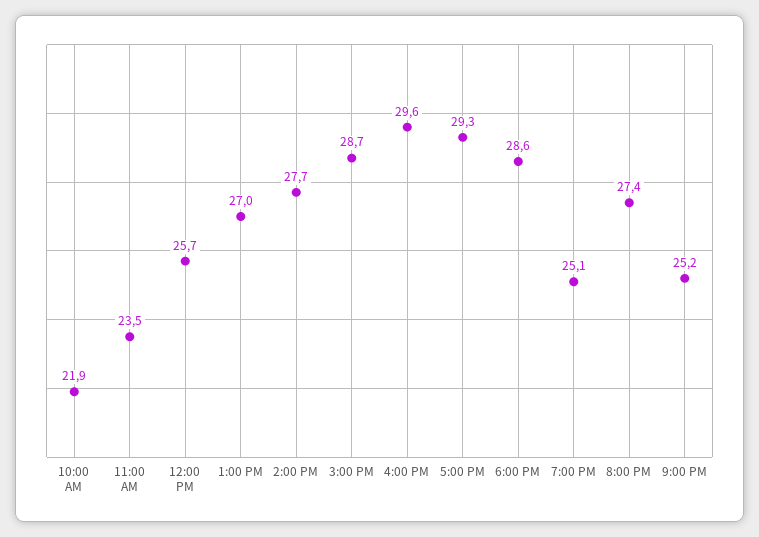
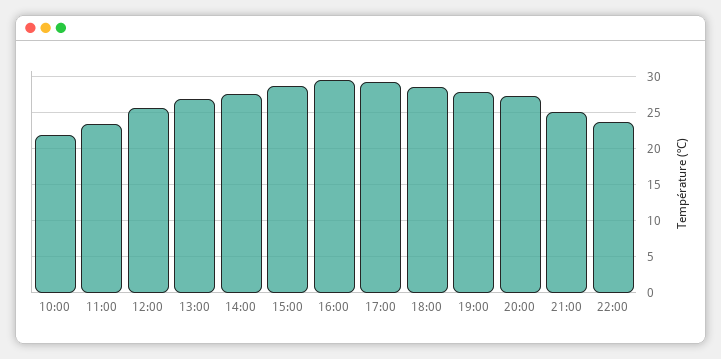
7:00 PM: 25.1 -> 28
22:00: none -> 24

